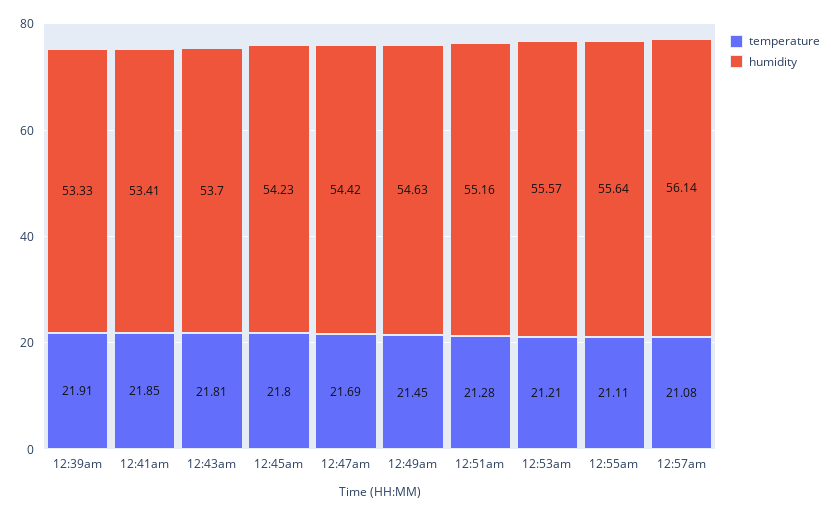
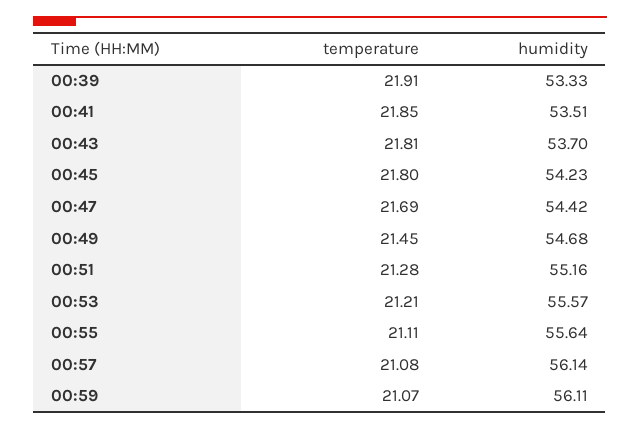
humidity, 12:41am: 53.41 -> 53.51
humidity, 12:49am: 54.63 -> 54.68
temperature, 00:59: none -> 21.07
humidity, 00:59: none -> 56.11

